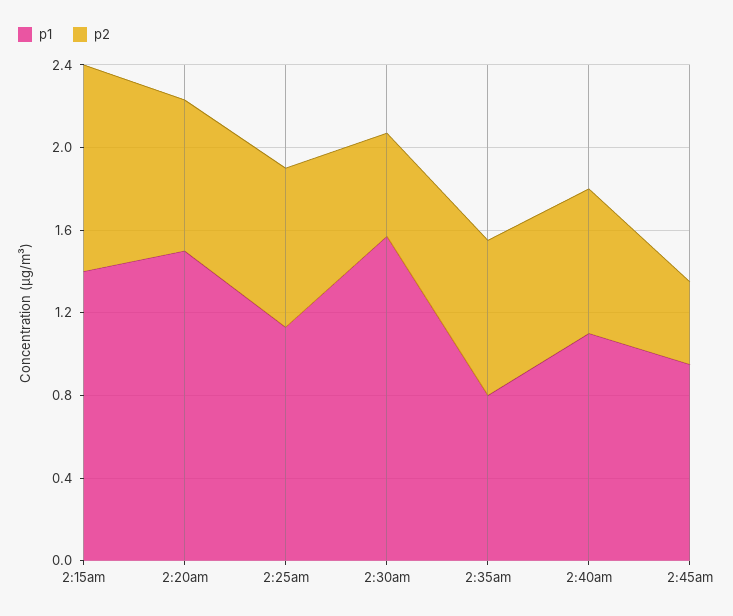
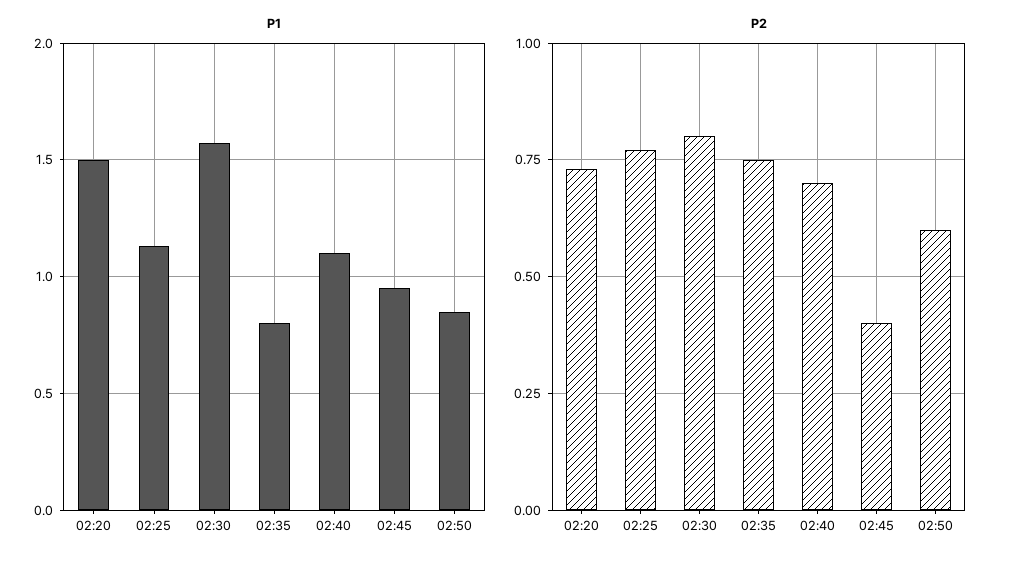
p1, 2:15am: 1.4 -> none
p2, 2:15am: 1 -> none
p2, 2:30am: 0.5 -> 0.8
p1, 02:50: none -> 0.85
p2, 02:50: none -> 0.6

